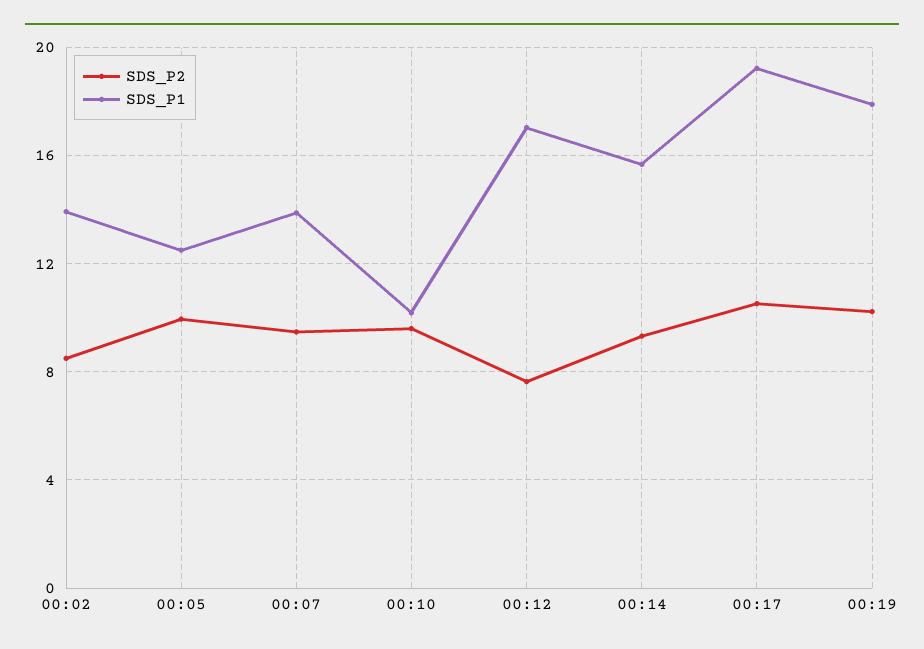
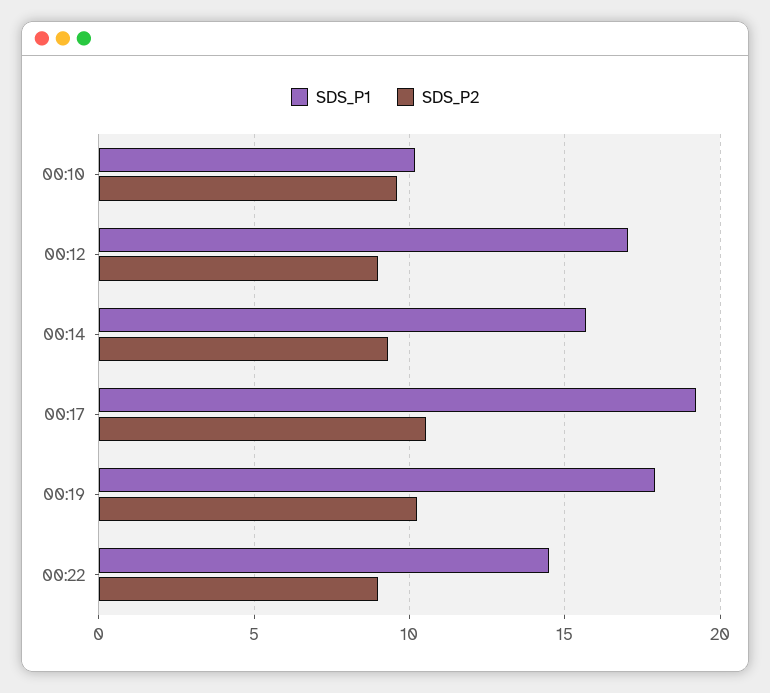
SDS_P2, 00:02: 8.5 -> none
SDS_P1, 00:02: 14 -> none
SDS_P2, 00:05: 10 -> none
SDS_P1, 00:05: 12.5 -> none
SDS_P2, 00:07: 9.5 -> none
SDS_P1, 00:07: 14 -> none
SDS_P2, 00:12: 7.5 -> 9
SDS_P1, 00:22: none -> 14.5
SDS_P2, 00:22: none -> 9

